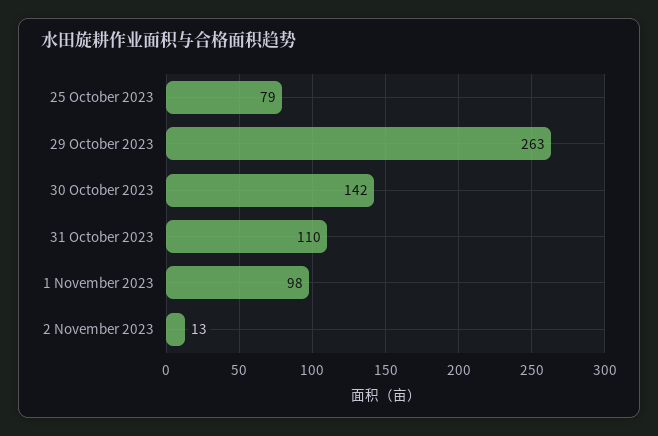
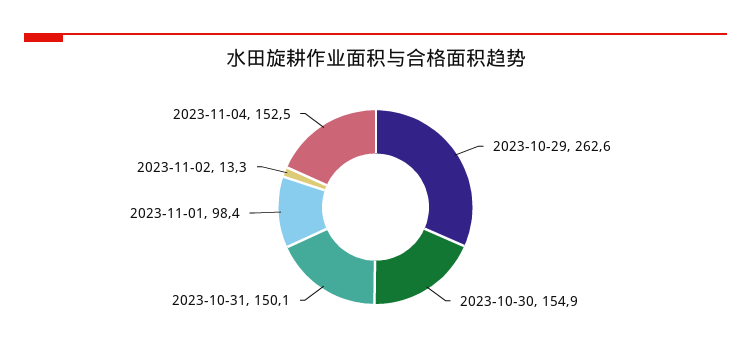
25 October 2023: 79 -> none
30 October 2023: 142 -> 154.9
31 October 2023: 110 -> 150.1
2023-11-04: none -> 152.5

